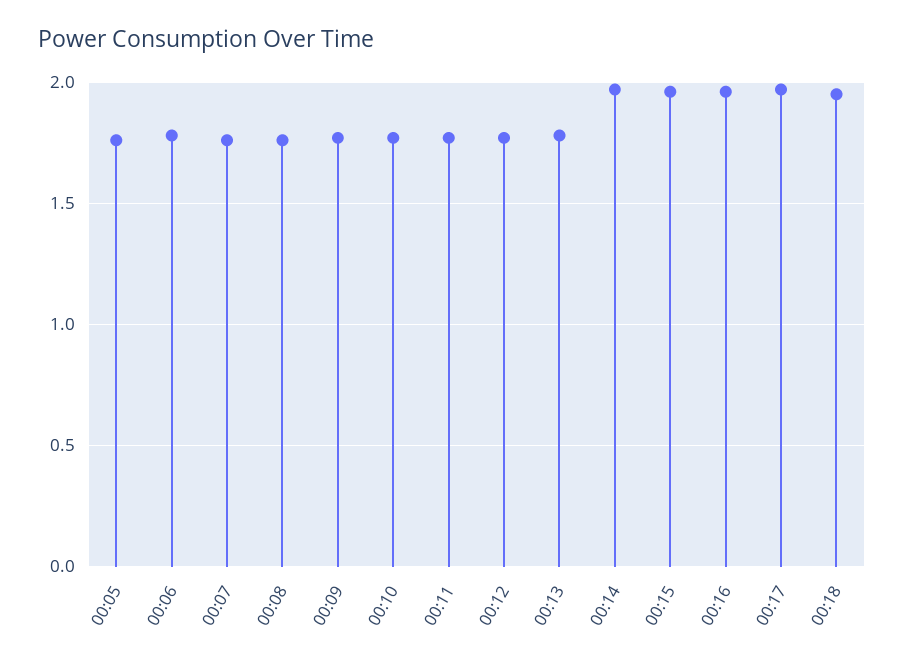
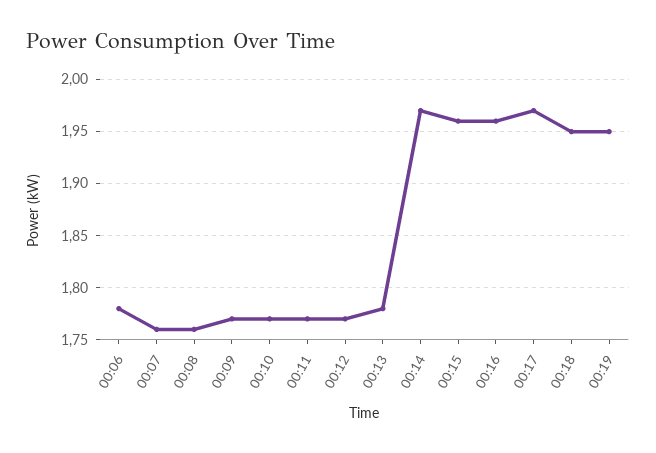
00:05: 1.75 -> none
00:19: none -> 1.95

